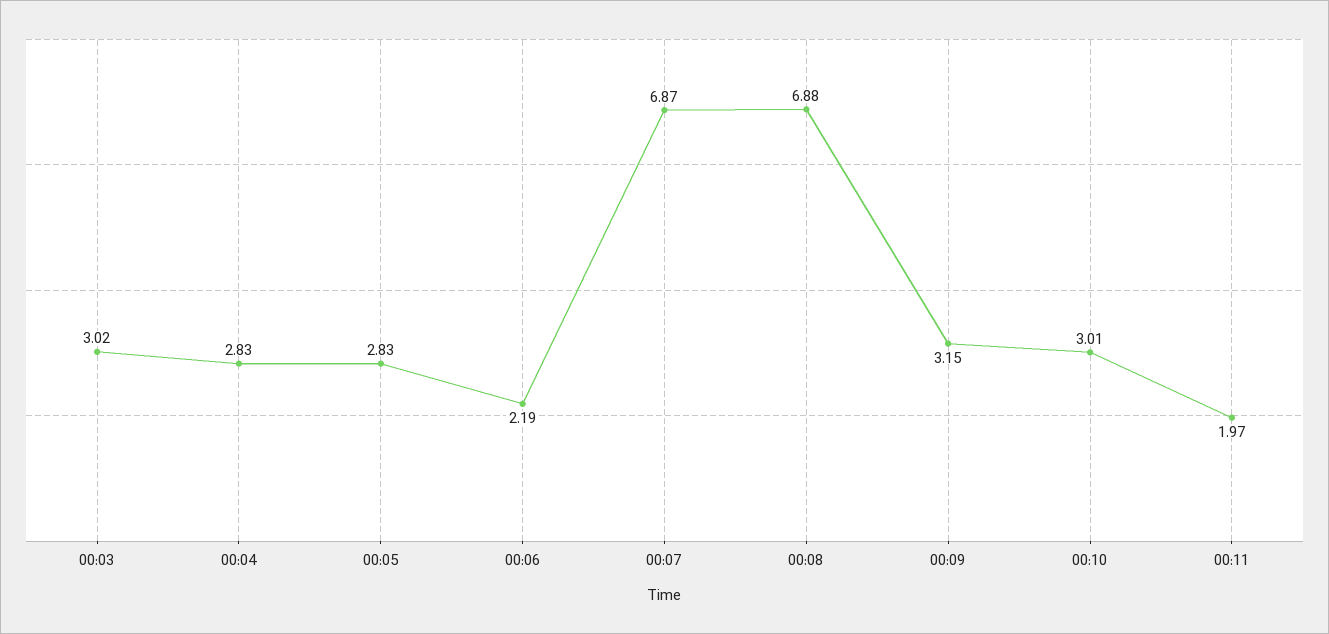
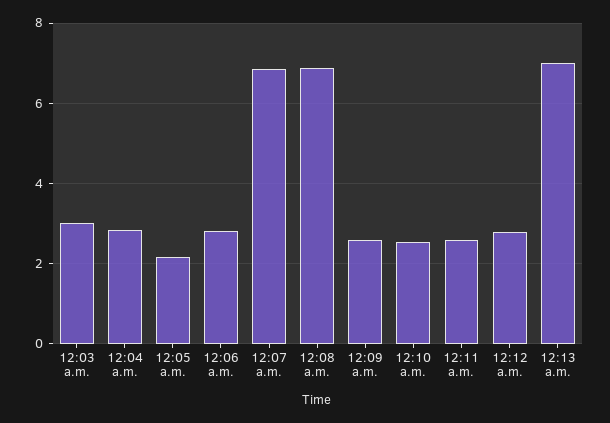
00:05: 2.83 -> 2.2
00:06: 2.19 -> 2.8
00:09: 3.15 -> 2.6
00:10: 3.01 -> 2.6
00:11: 1.97 -> 2.6
12:12 a.m.: none -> 2.8
12:13 a.m.: none -> 7

